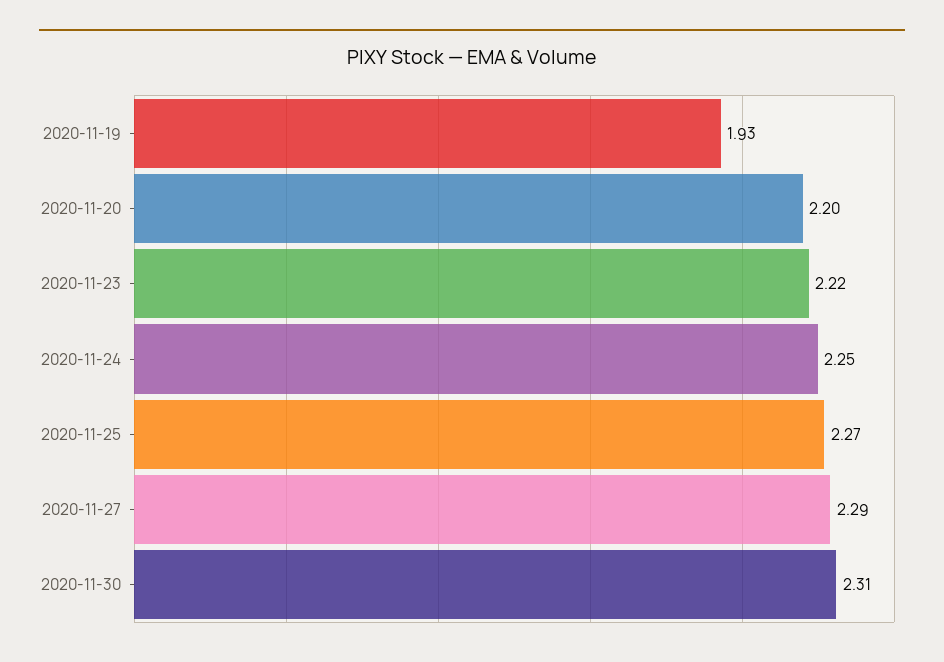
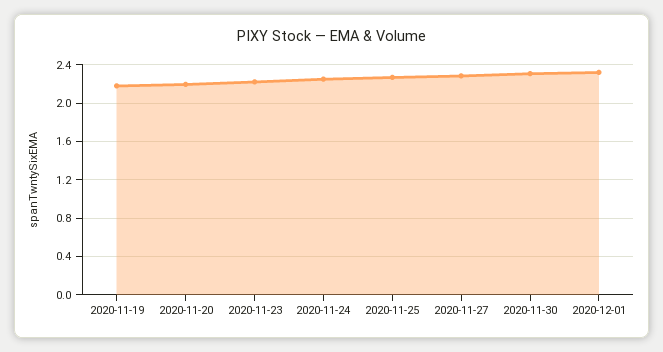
2020-11-19: 1.93 -> 2.2
2020-12-01: none -> 2.3

